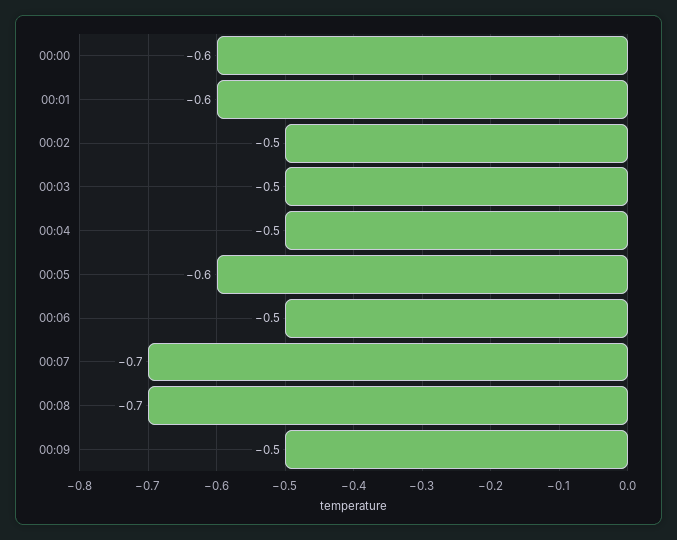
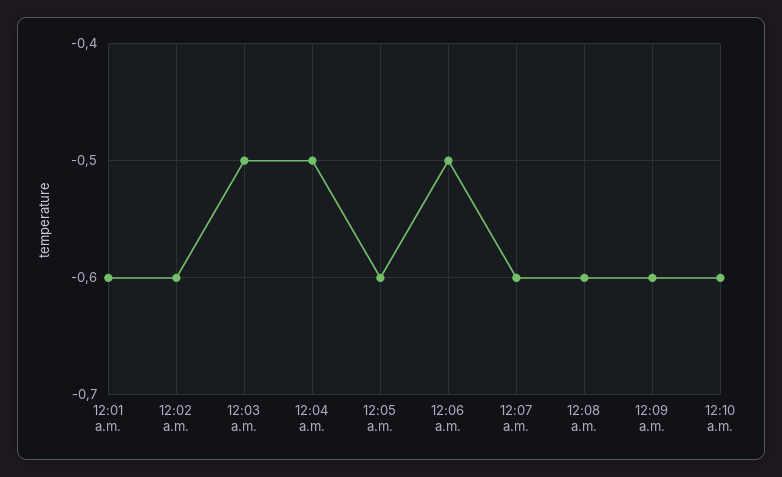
00:00: -0.6 -> none
00:02: -0.5 -> -0.6
00:07: -0.7 -> -0.6
00:08: -0.7 -> -0.6
00:09: -0.5 -> -0.6
12:10 a.m.: none -> -0.6

